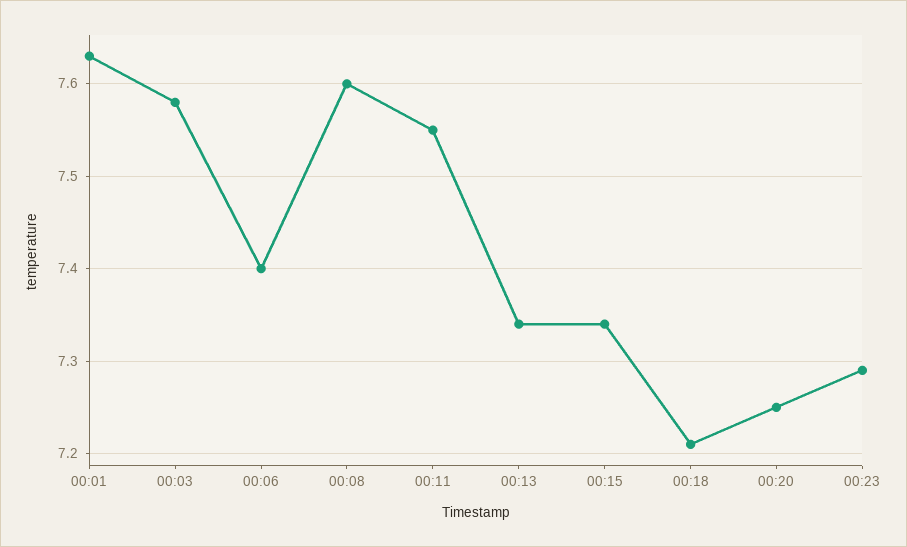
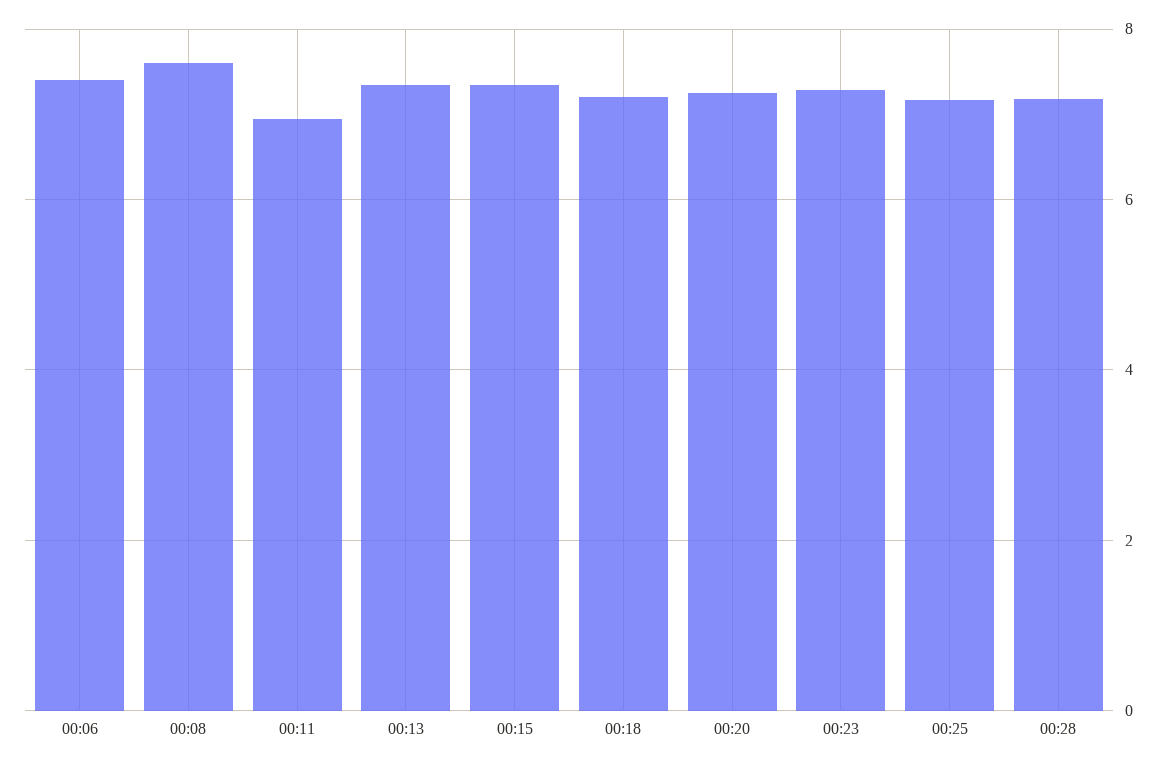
00:01: 7.63 -> none
00:03: 7.58 -> none
00:11: 7.55 -> 7
00:25: none -> 7.2
00:28: none -> 7.2

